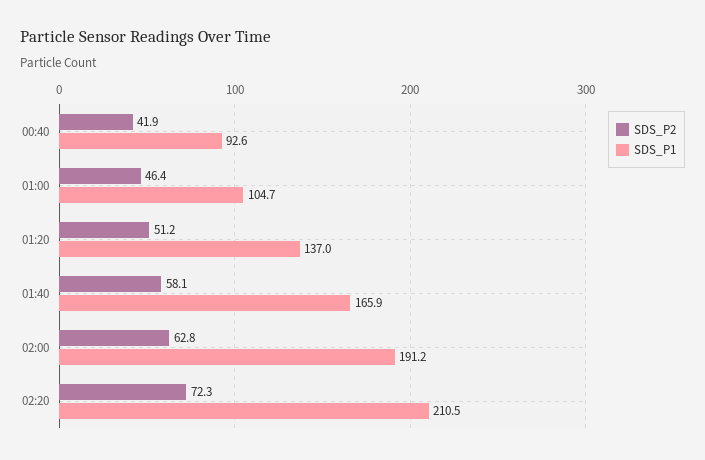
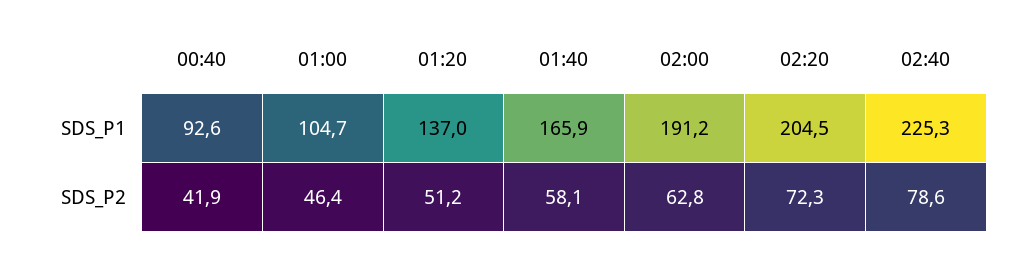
SDS_P1, 02:20: 210.5 -> 204.5
SDS_P1, 02:40: none -> 225.3
SDS_P2, 02:40: none -> 78.6

